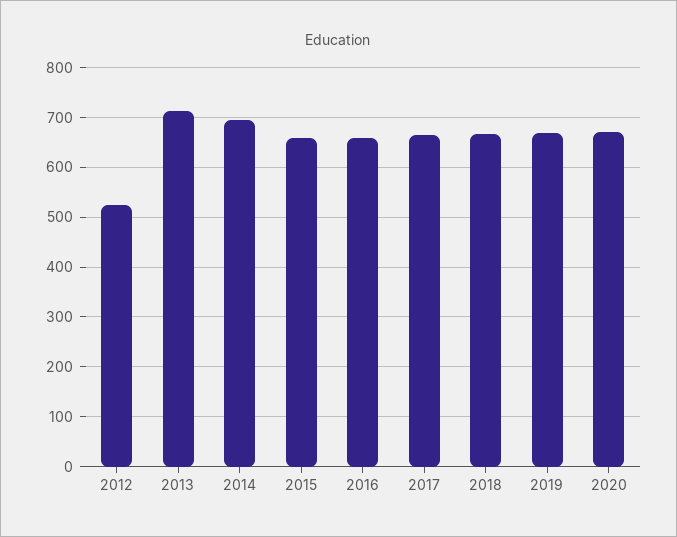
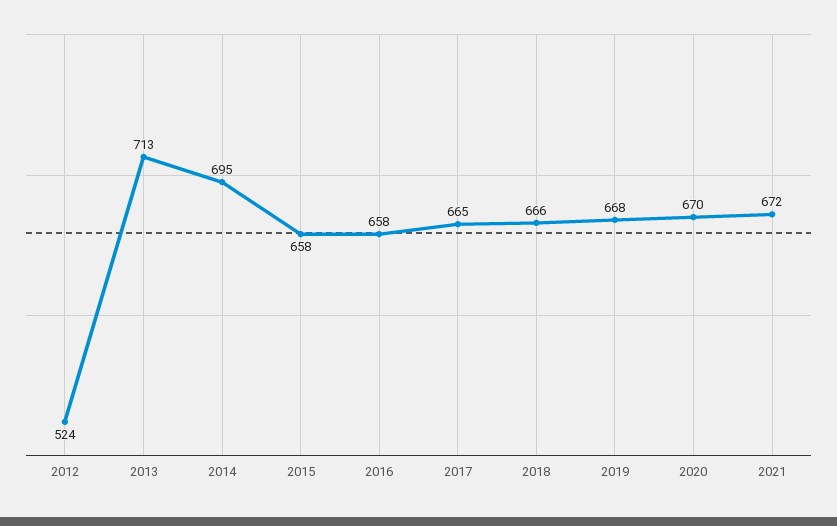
2021: none -> 672

